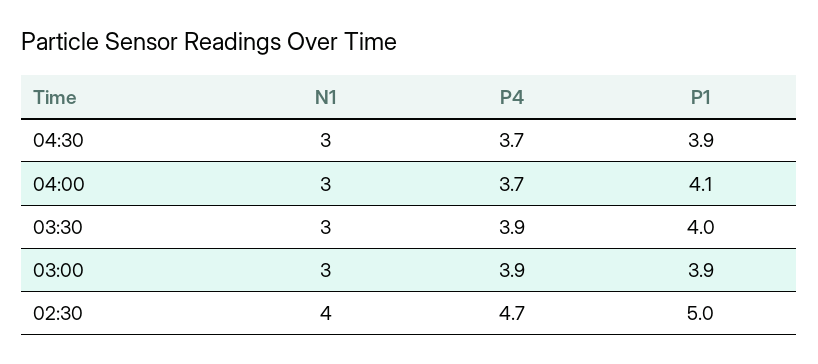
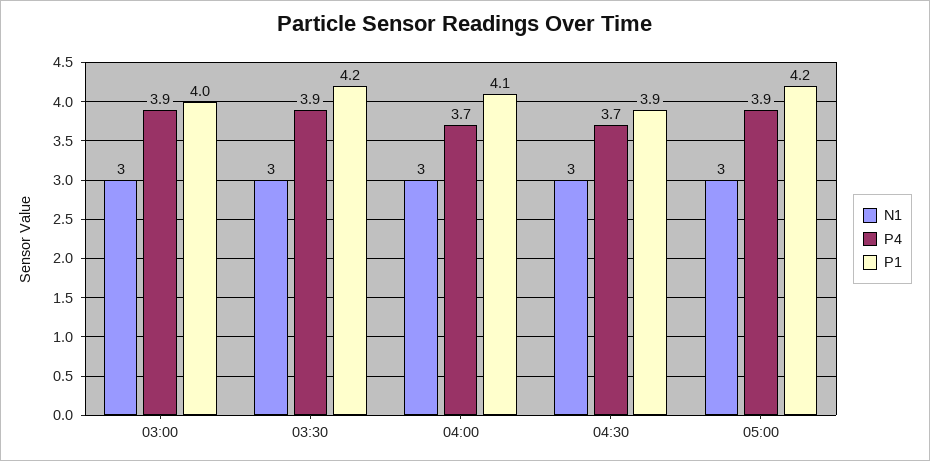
P1, 03:30: 4 -> 4.2
P1, 03:00: 3.9 -> 4
N1, 02:30: 4 -> none
P4, 02:30: 4.7 -> none
P1, 02:30: 5 -> none
N1, 05:00: none -> 3
P4, 05:00: none -> 3.9
P1, 05:00: none -> 4.2

